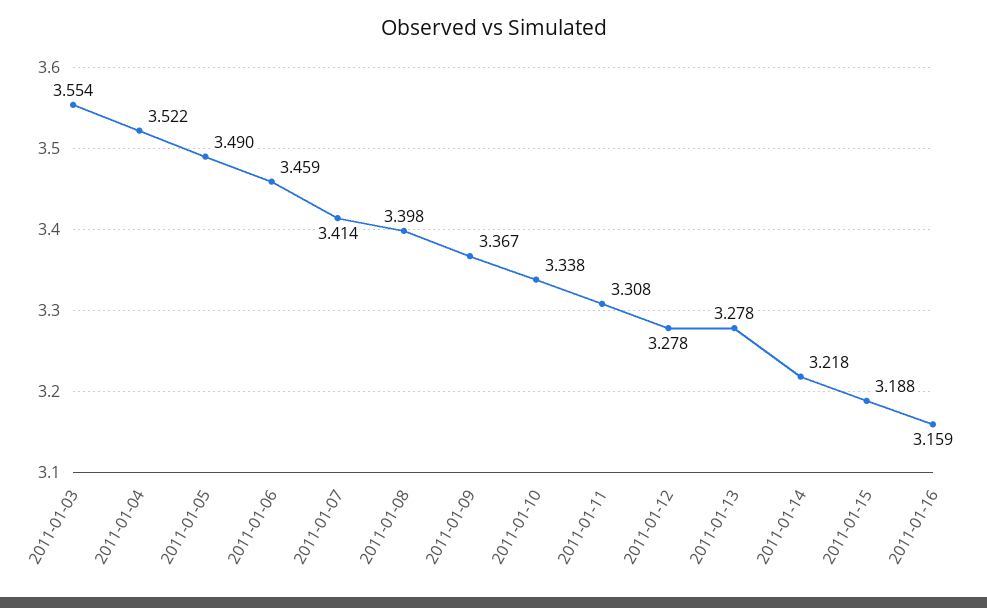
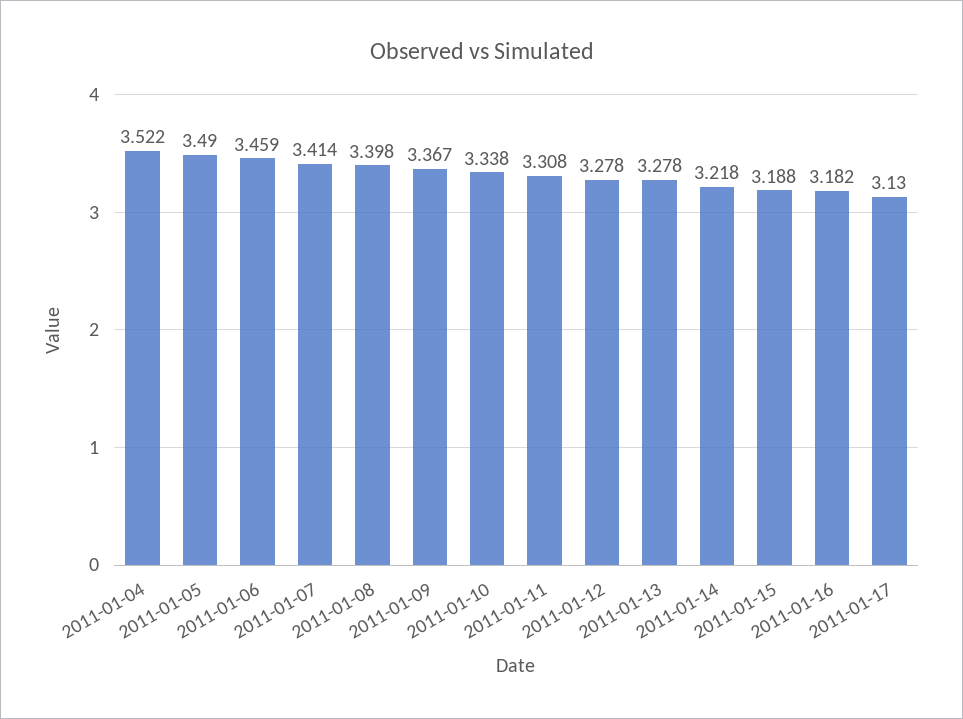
2011-01-03: 3.554 -> none
2011-01-16: 3.159 -> 3.182
2011-01-17: none -> 3.13

